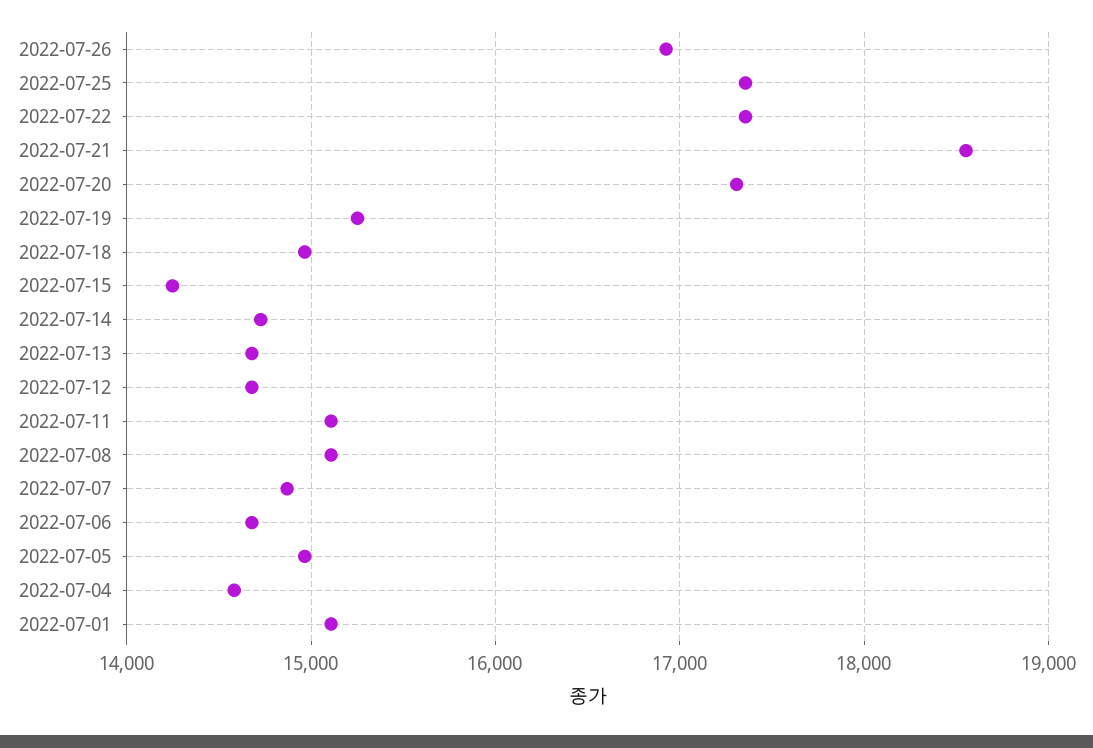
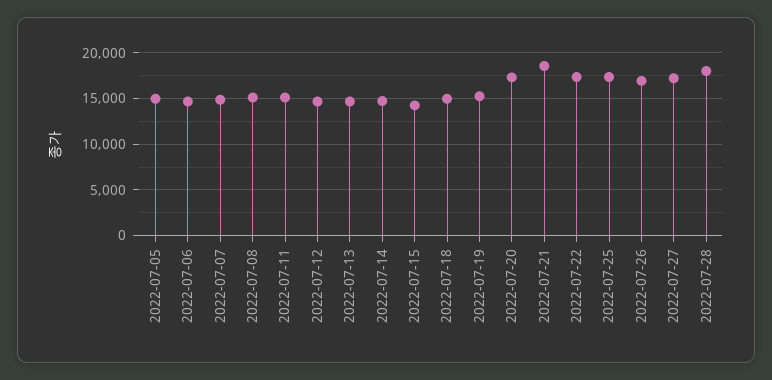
2022-07-04: 14600 -> none
2022-07-01: 15100 -> none
2022-07-27: none -> 17000
2022-07-28: none -> 18000

